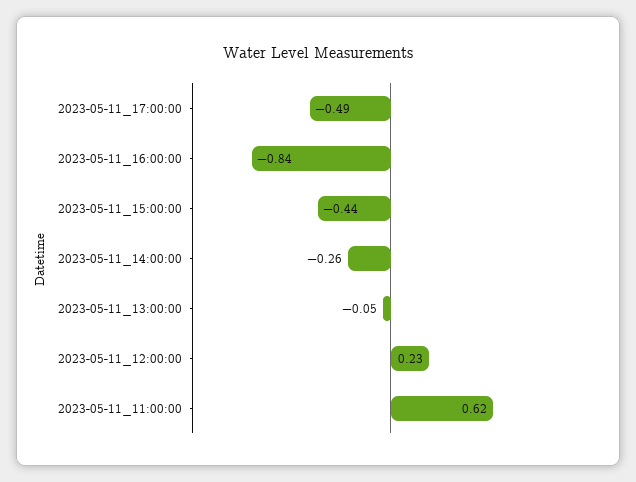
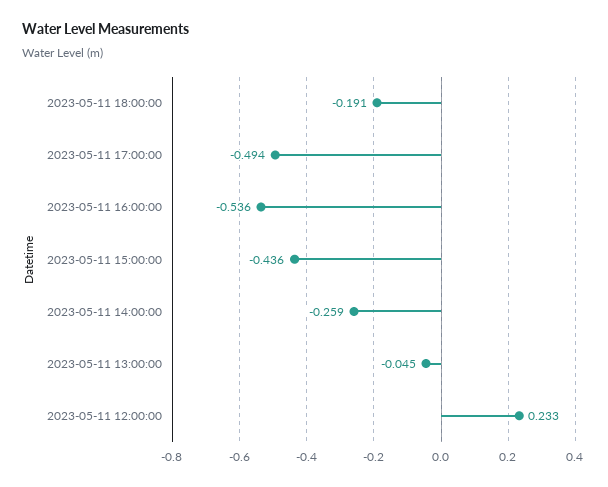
2023-05-11_16:00:00: -0.84 -> -0.536
2023-05-11_11:00:00: 0.62 -> none
2023-05-11 18:00:00: none -> -0.191

